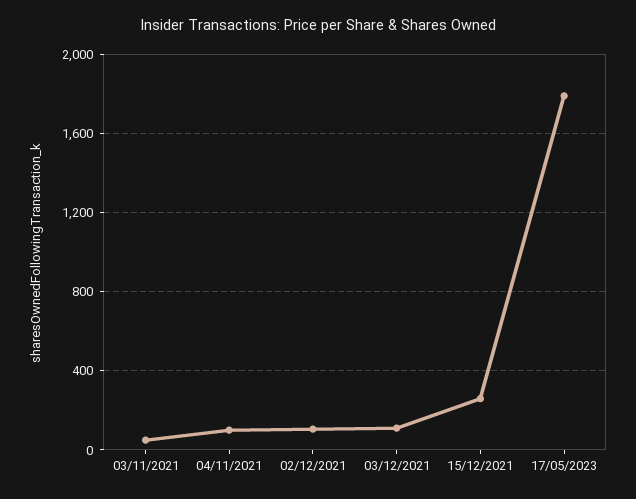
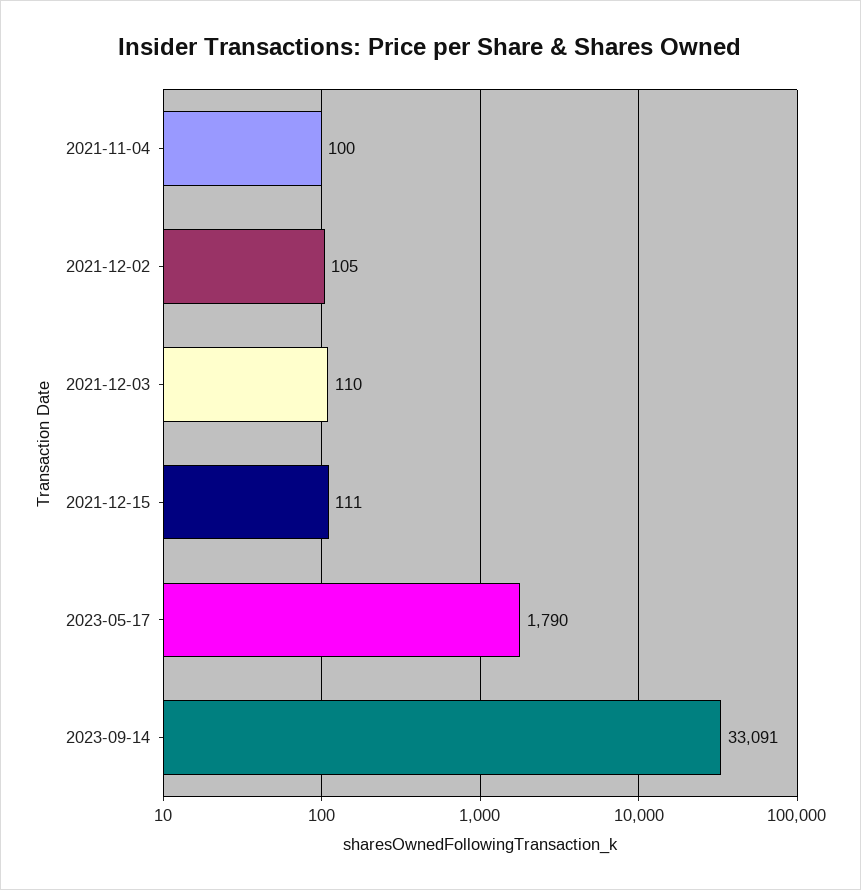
03/11/2021: 50 -> none
15/12/2021: 250 -> 111
2023-09-14: none -> 33091

